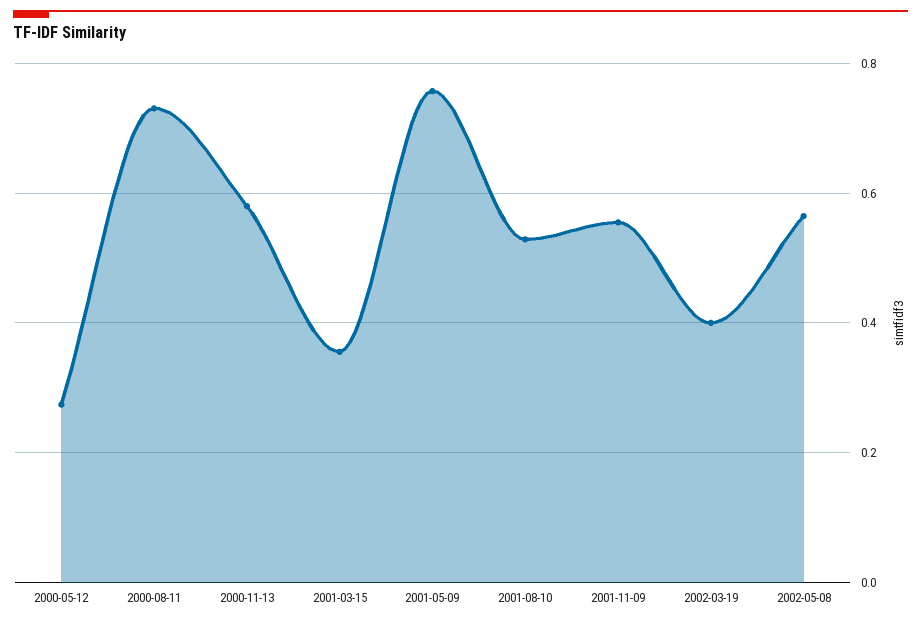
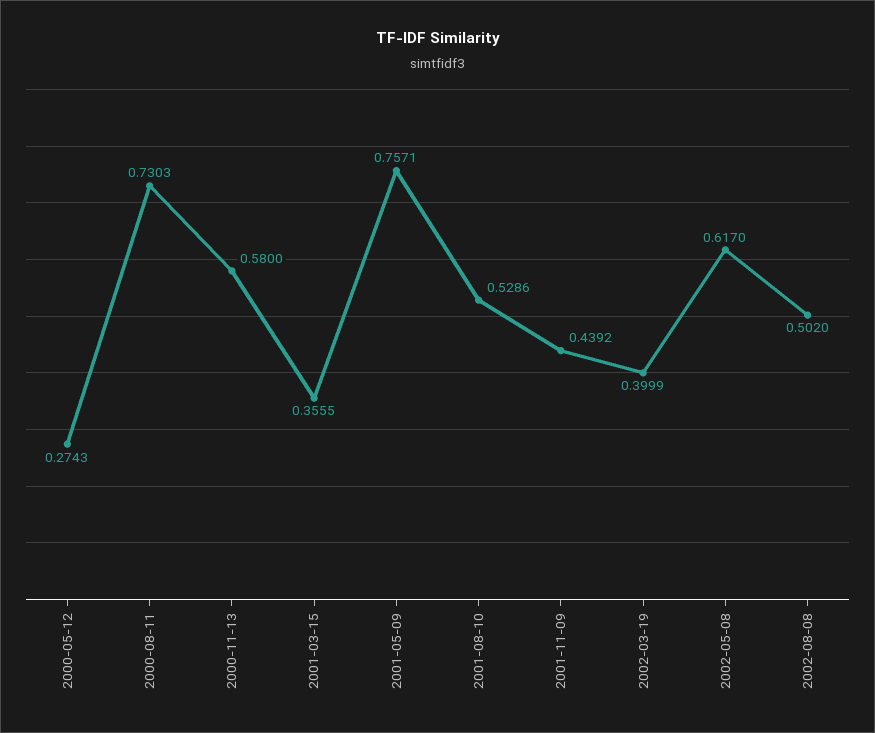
2001-11-09: 0.56 -> 0.4392
2002-05-08: 0.56 -> 0.617
2002-08-08: none -> 0.502

